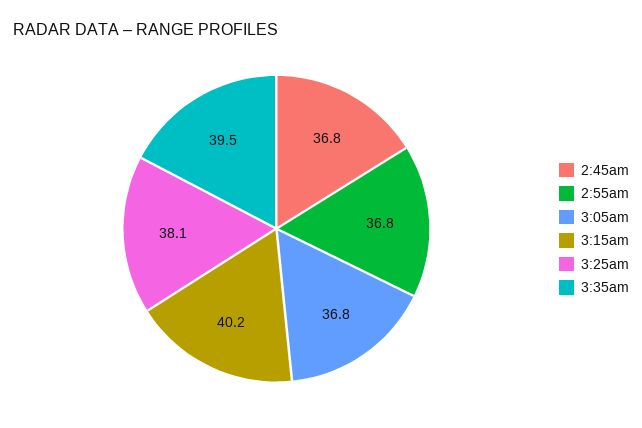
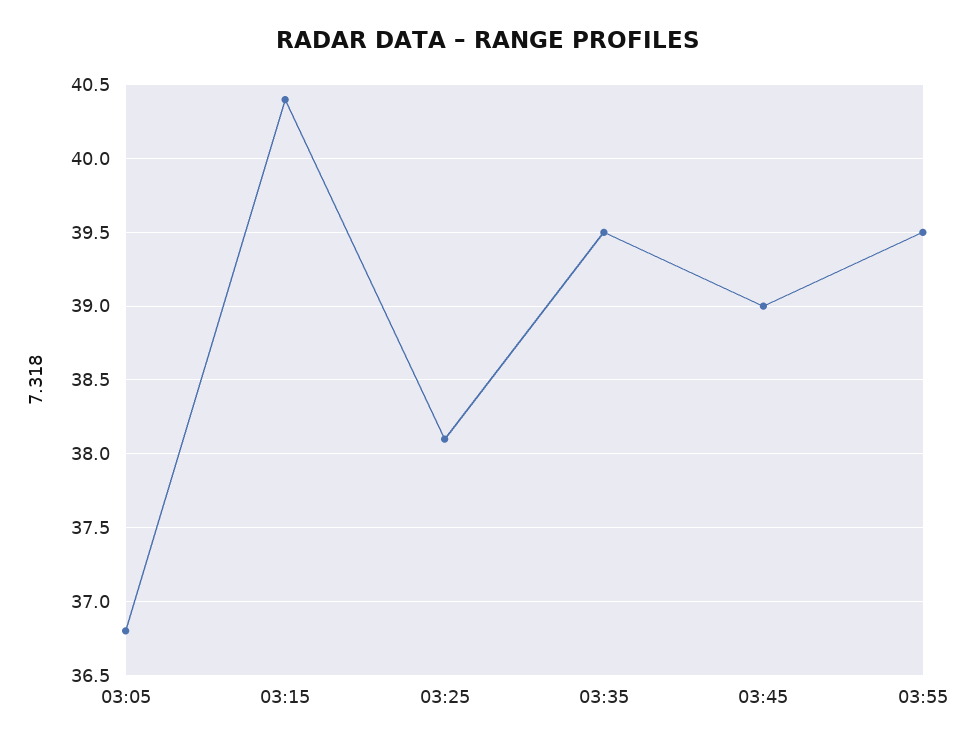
2:45am: 36.8 -> none
2:55am: 36.8 -> none
3:15am: 40.2 -> 40.4
03:45: none -> 39
03:55: none -> 39.5

